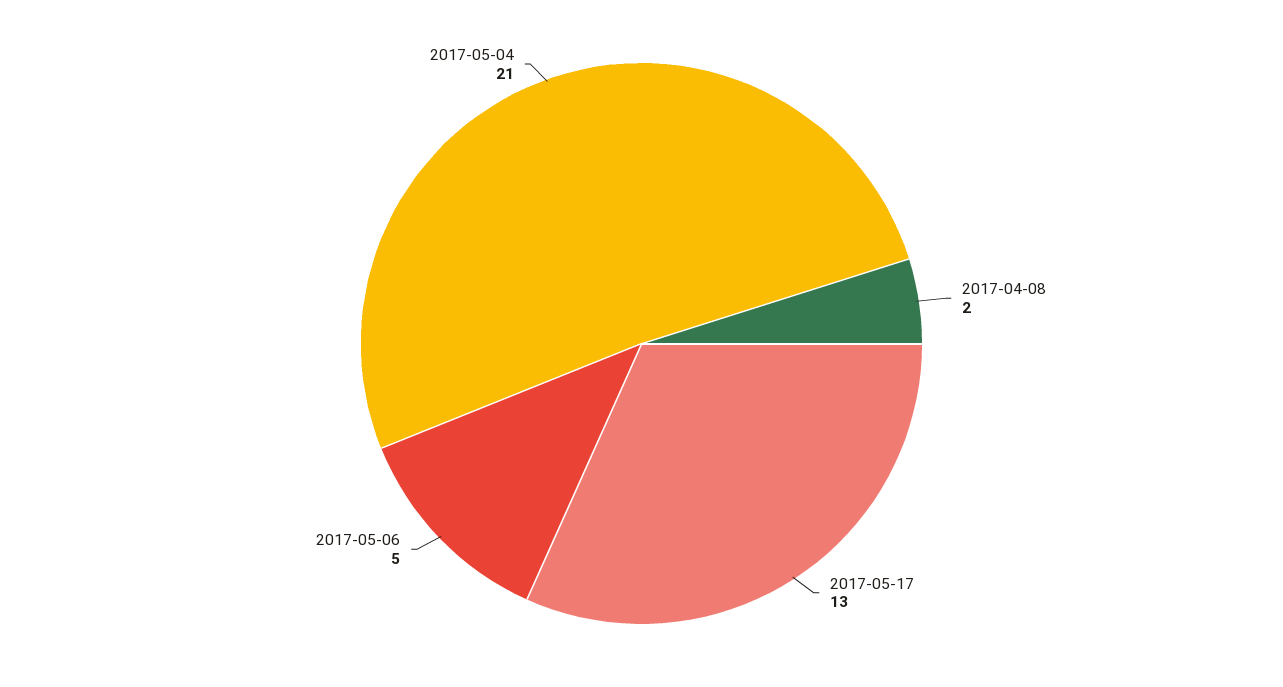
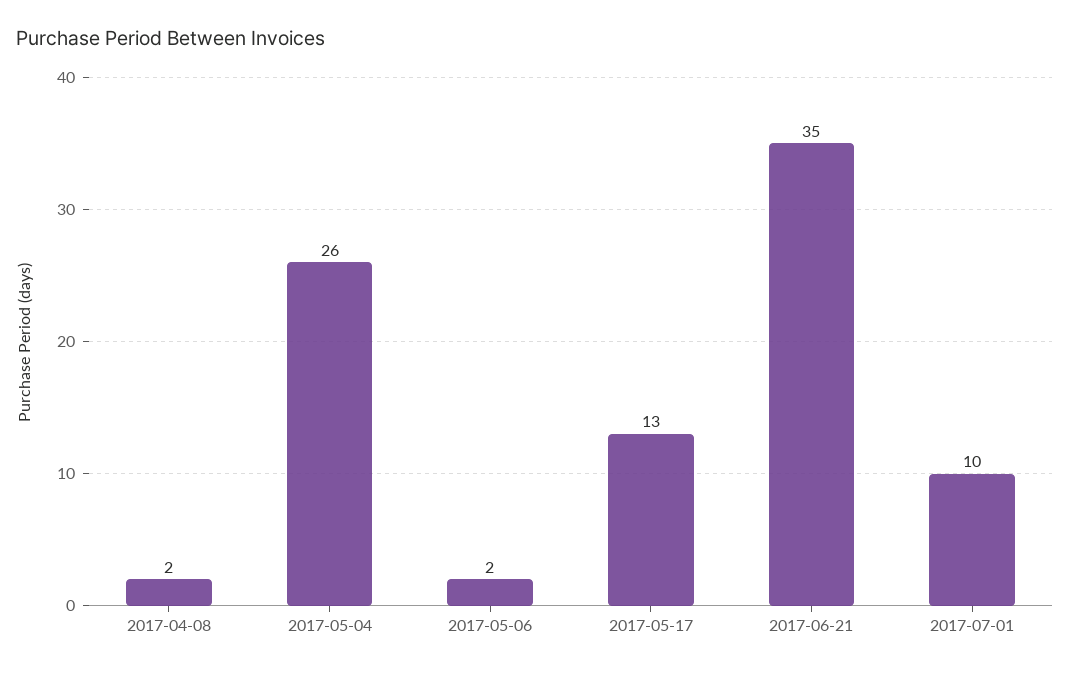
2017-05-06: 5 -> 2
2017-05-04: 21 -> 26
2017-06-21: none -> 35
2017-07-01: none -> 10

